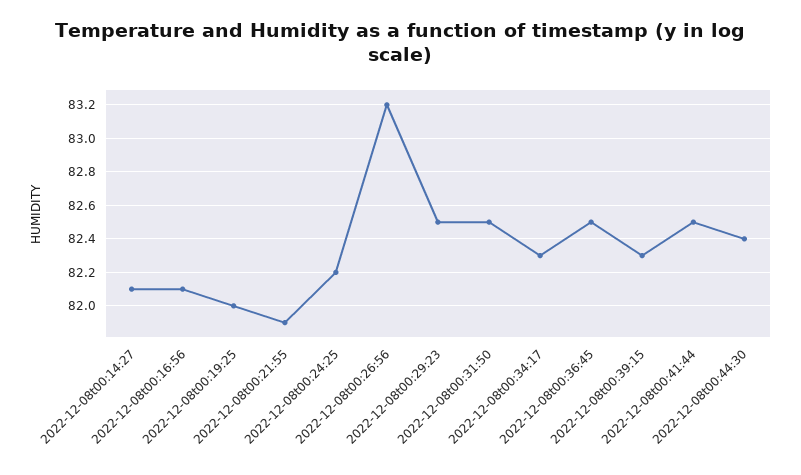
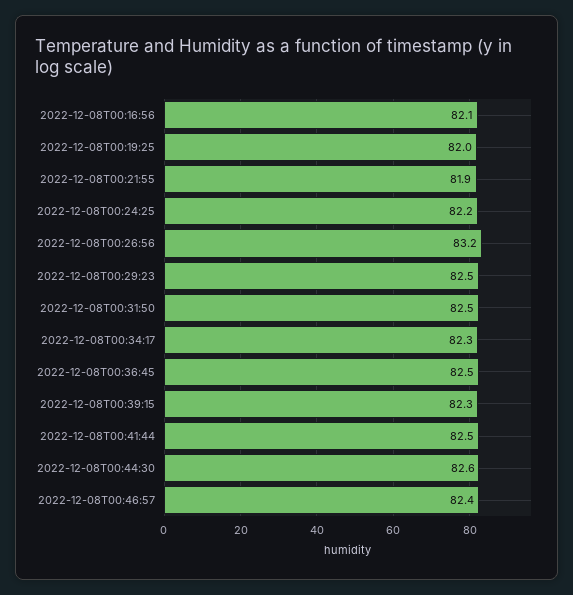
2022-12-08t00:14:27: 82.1 -> none
2022-12-08t00:44:30: 82.4 -> 82.6
2022-12-08T00:46:57: none -> 82.4

